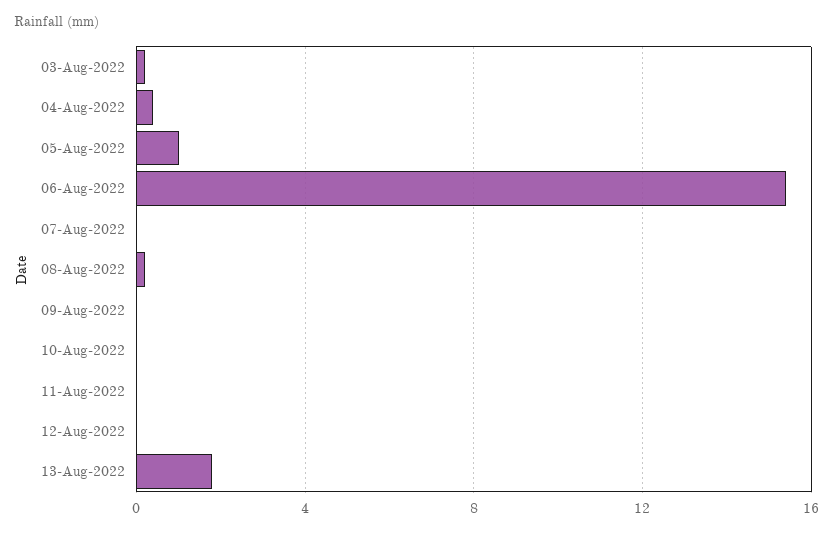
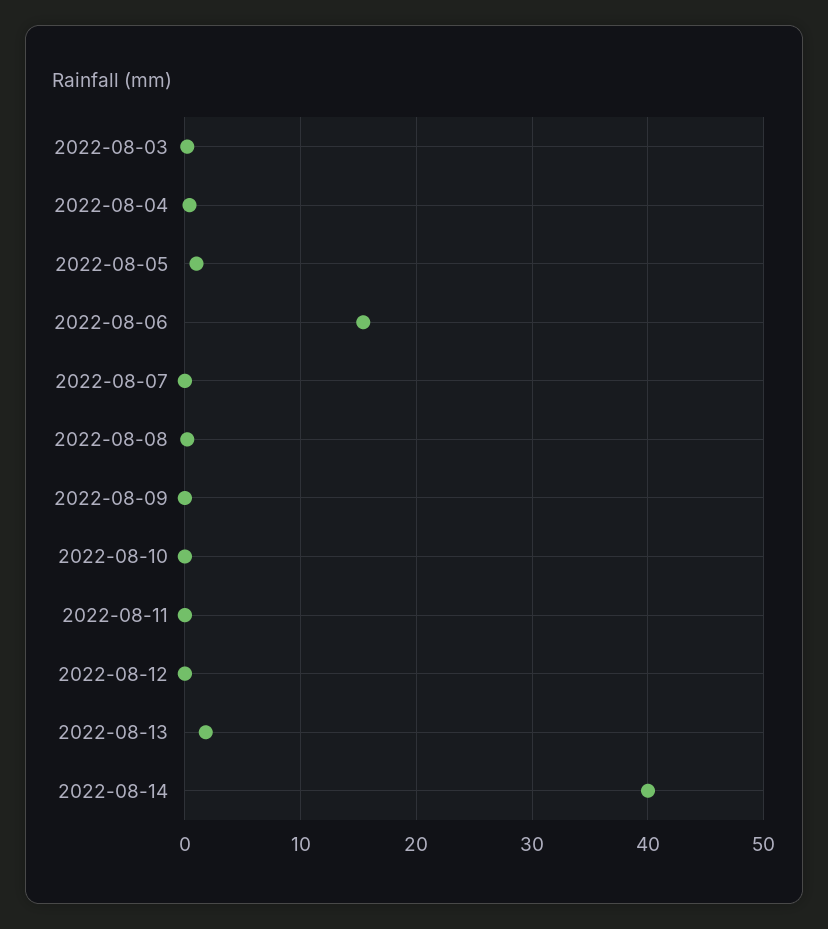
2022-08-14: none -> 40

